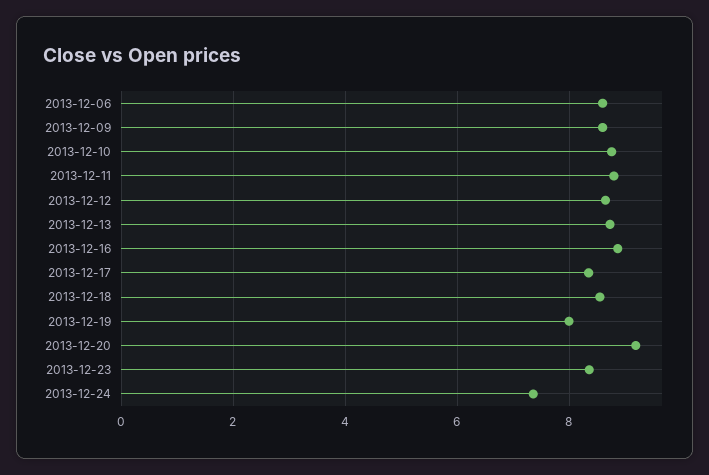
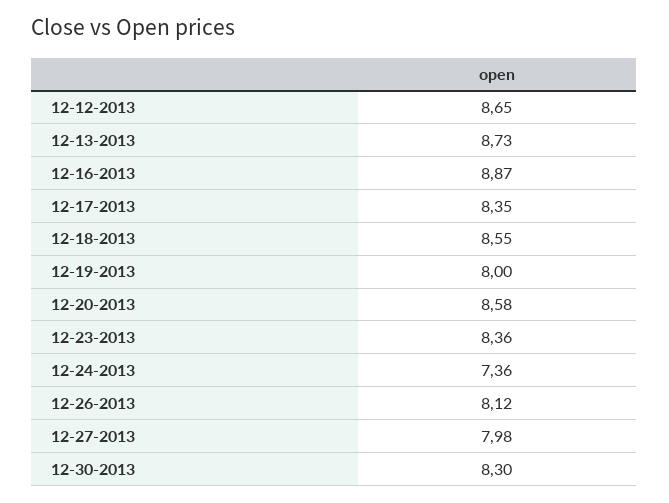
2013-12-06: 8.6 -> none
2013-12-09: 8.6 -> none
2013-12-10: 8.8 -> none
2013-12-11: 8.8 -> none
2013-12-20: 9.2 -> 8.58
12-26-2013: none -> 8.12
12-27-2013: none -> 7.98
12-30-2013: none -> 8.3

